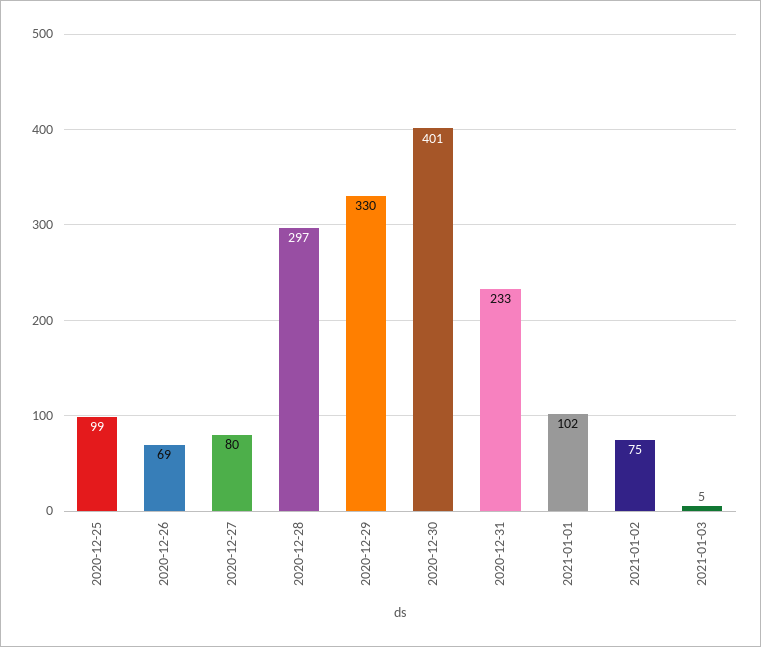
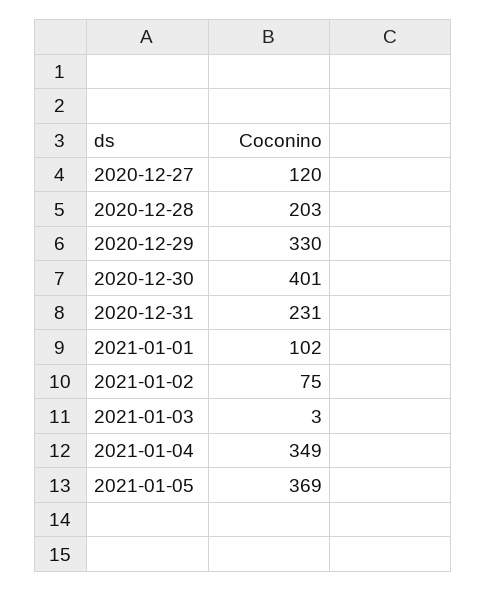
2020-12-25: 99 -> none
2020-12-26: 69 -> none
2020-12-27: 80 -> 120
2020-12-28: 297 -> 203
2020-12-31: 233 -> 231
2021-01-03: 5 -> 3
2021-01-04: none -> 349
2021-01-05: none -> 369

